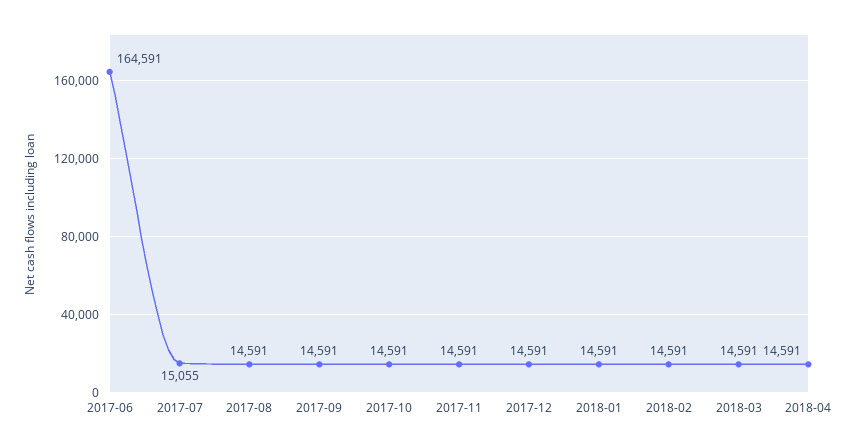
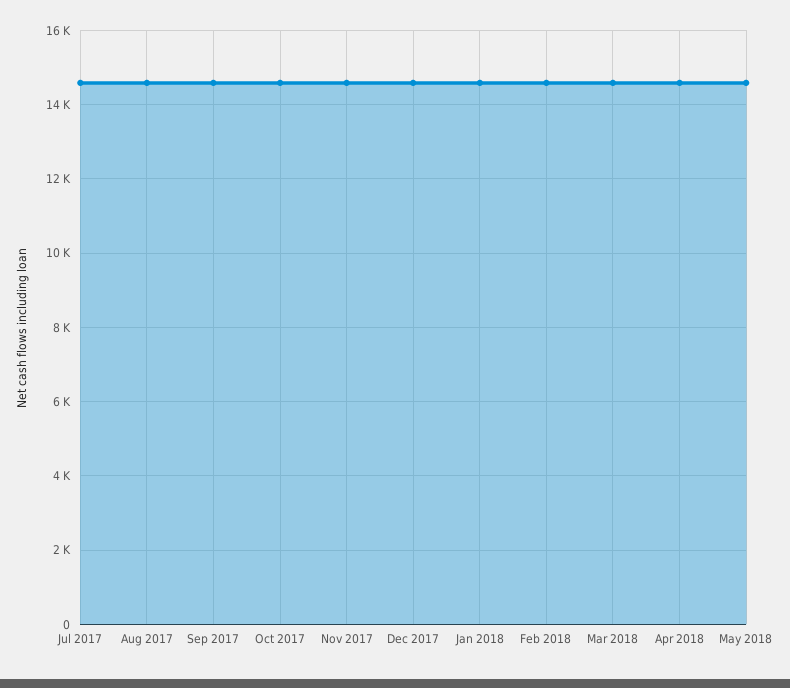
2017-06: 164591 -> none
2017-07: 15055 -> 14600
May 2018: none -> 14600

